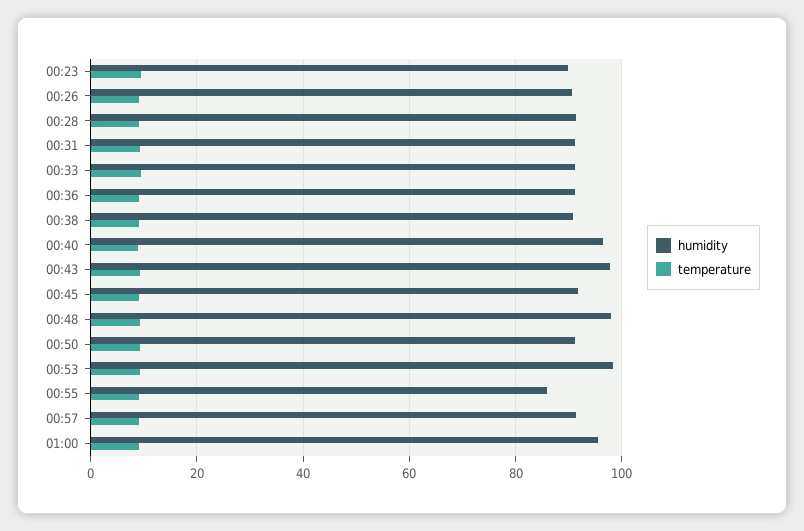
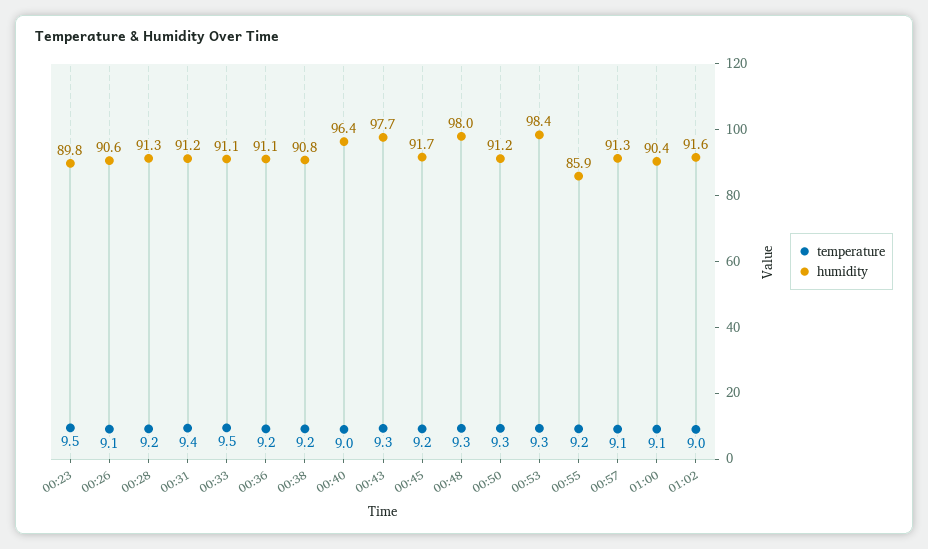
humidity, 01:00: 96 -> 90.4
temperature, 01:02: none -> 9
humidity, 01:02: none -> 91.6

